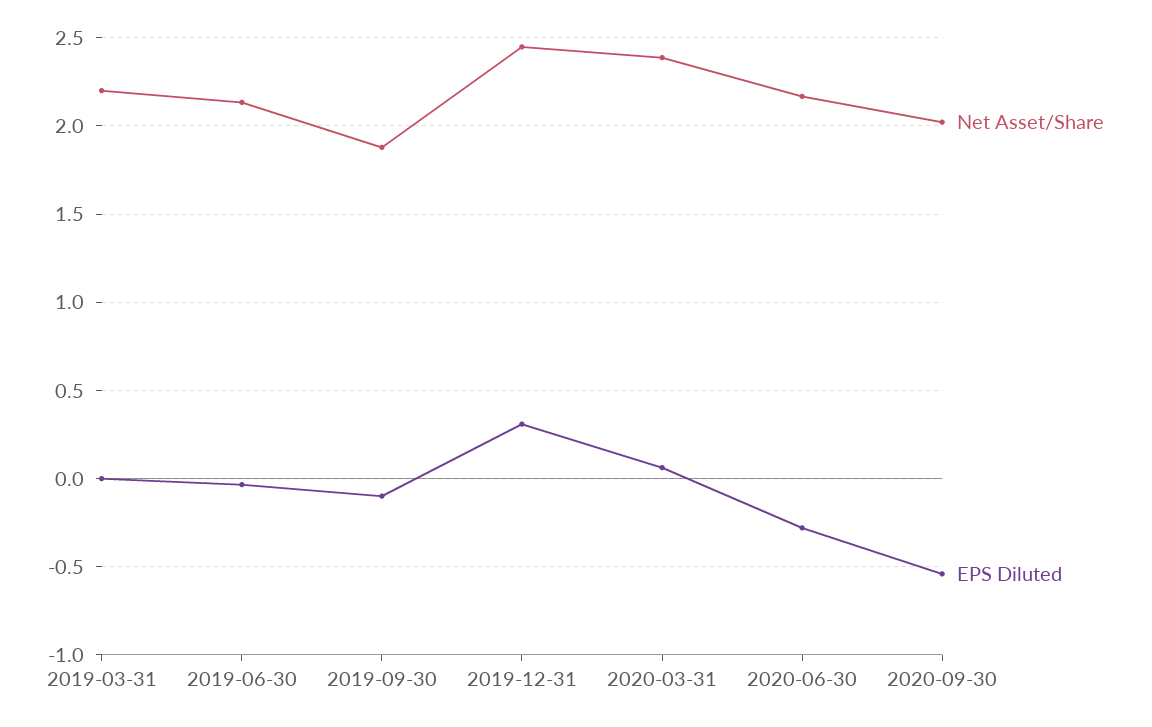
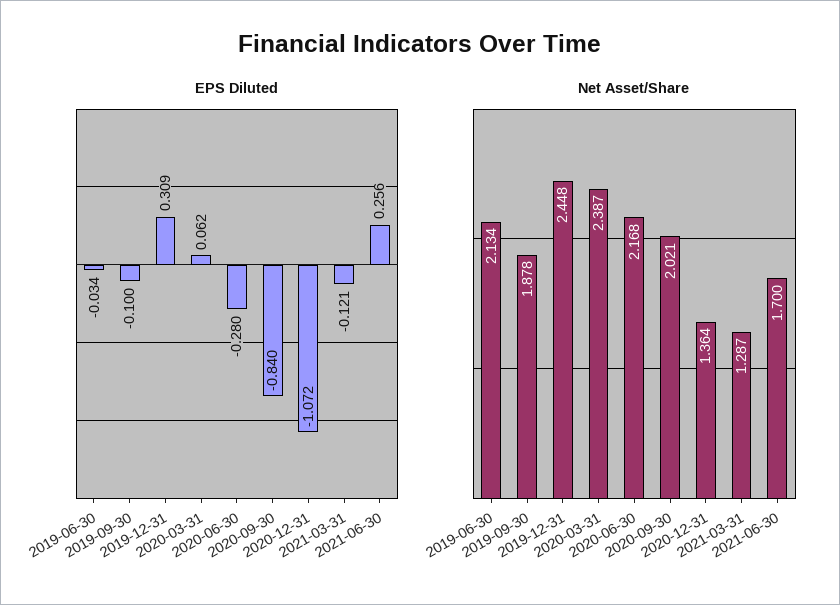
Net Asset/Share, 2019-03-31: 2.2 -> none
EPS Diluted, 2019-03-31: 0 -> none
EPS Diluted, 2020-09-30: -0.55 -> -0.84
EPS Diluted, 2020-12-31: none -> -1.072
EPS Diluted, 2021-03-31: none -> -0.121
EPS Diluted, 2021-06-30: none -> 0.256
Net Asset/Share, 2020-12-31: none -> 1.364
Net Asset/Share, 2021-03-31: none -> 1.287
Net Asset/Share, 2021-06-30: none -> 1.7

